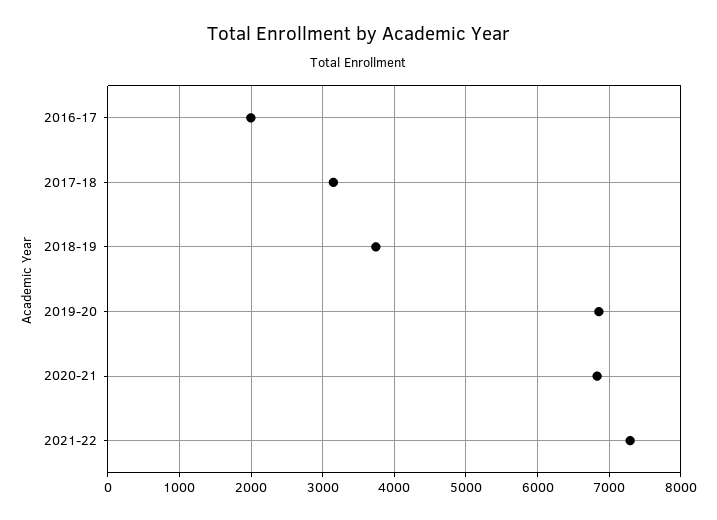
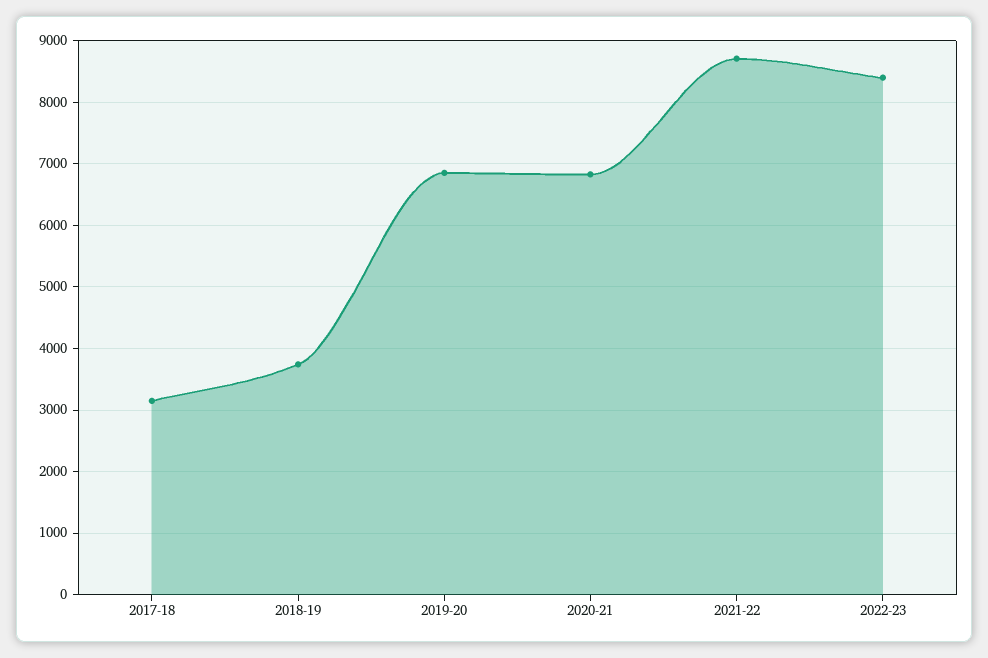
2016-17: 2000 -> none
2021-22: 7300 -> 8700
2022-23: none -> 8400

